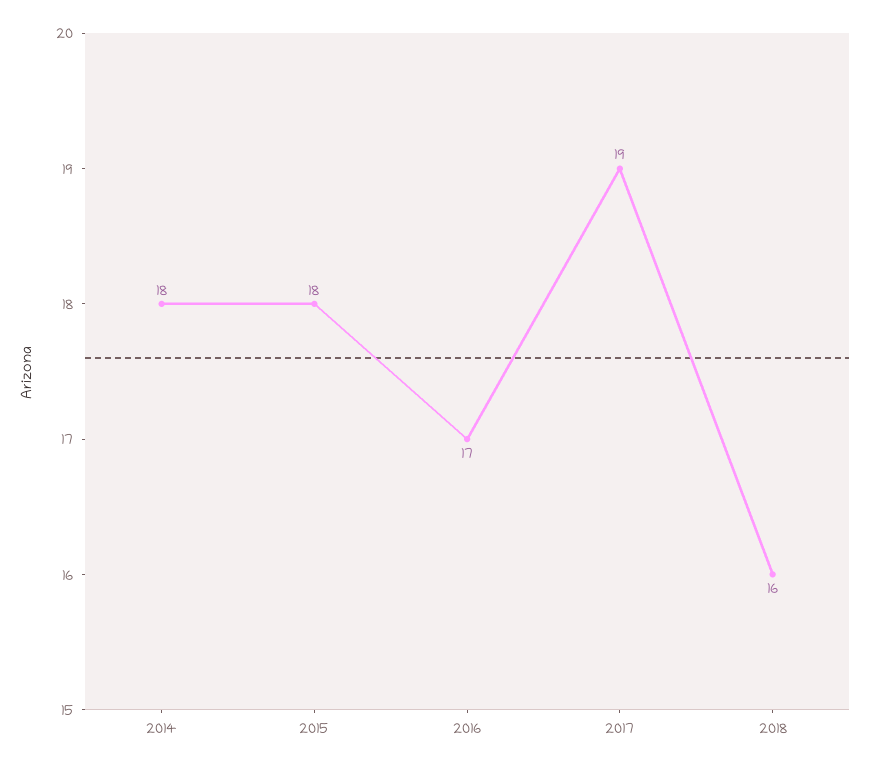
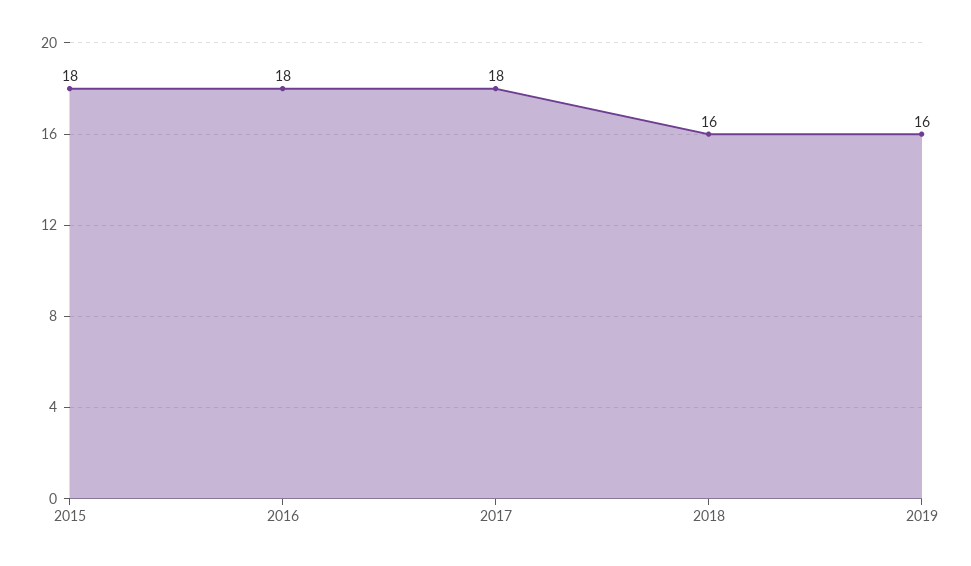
2014: 18 -> none
2016: 17 -> 18
2017: 19 -> 18
2019: none -> 16

